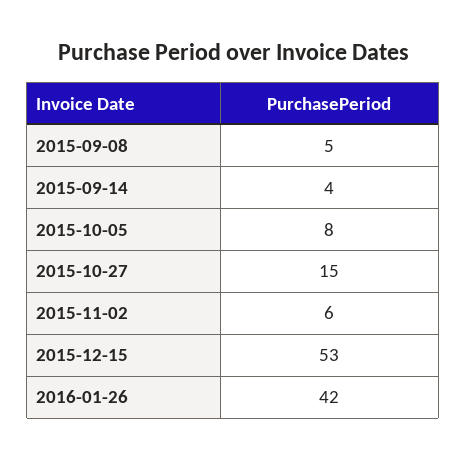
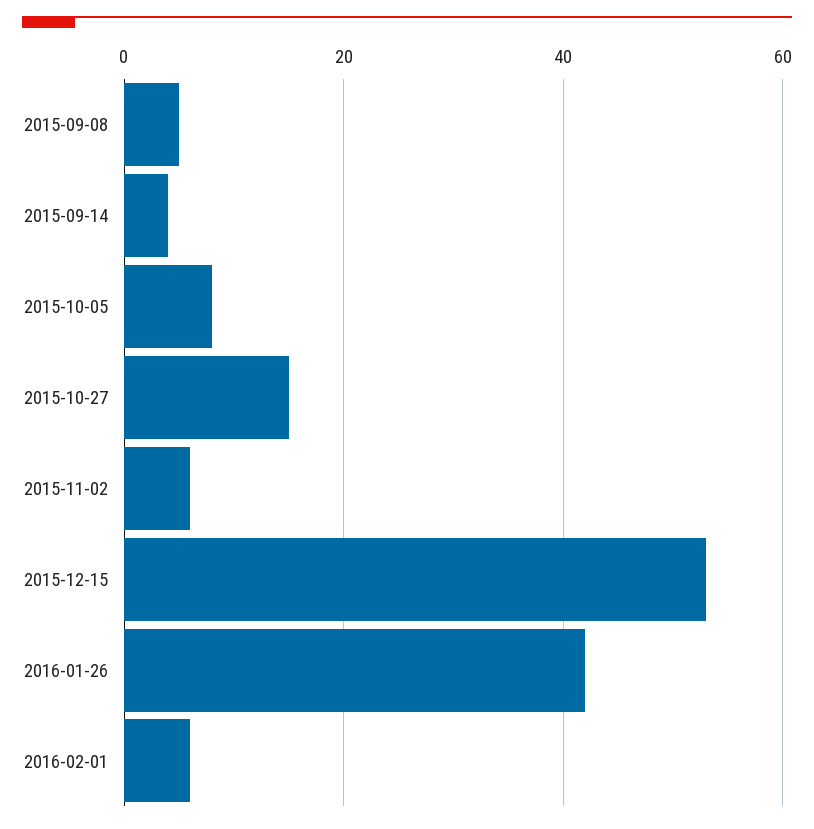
2016-02-01: none -> 5

